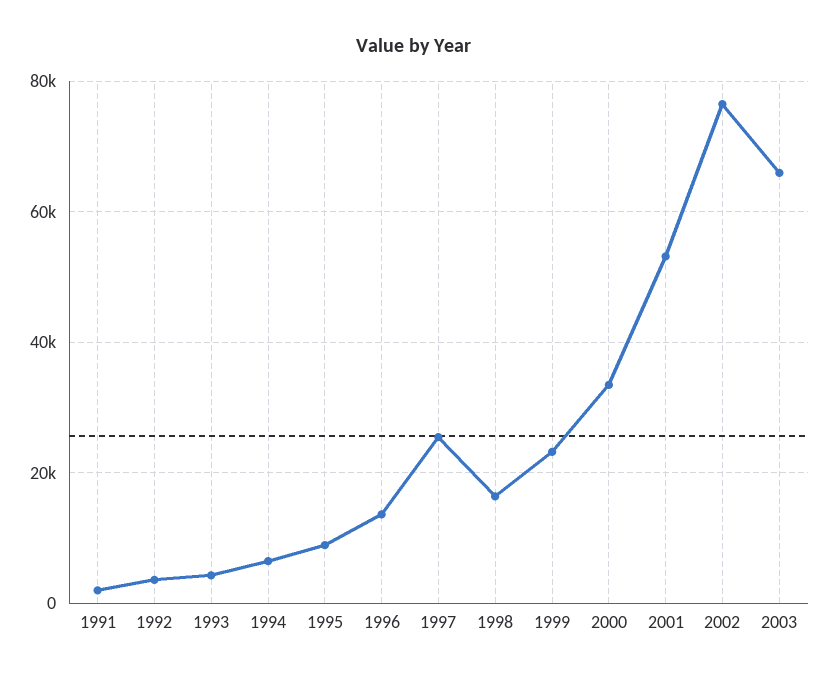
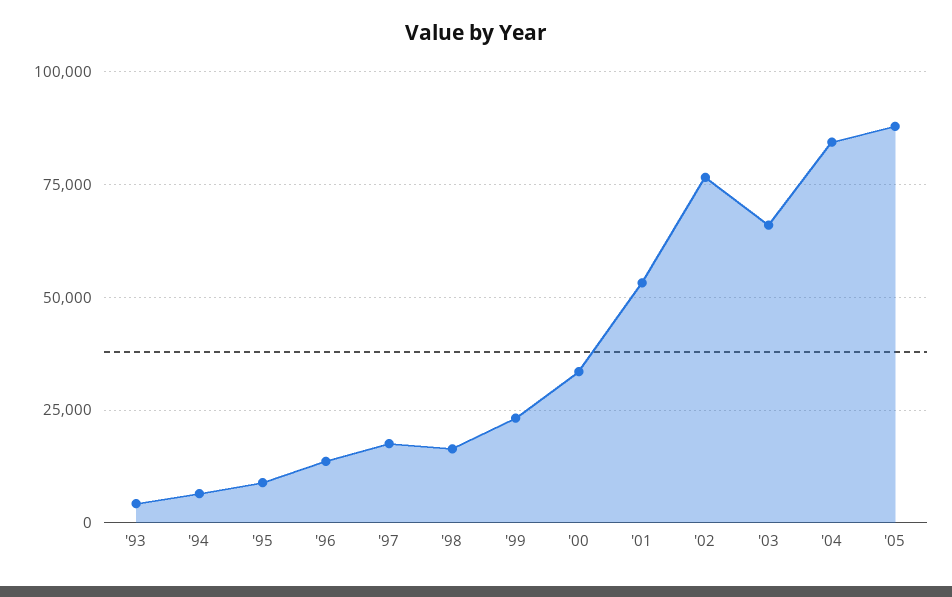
1991: 2000 -> none
1992: 4000 -> none
1997: 26000 -> 17500
'04: none -> 85000
'05: none -> 87500

